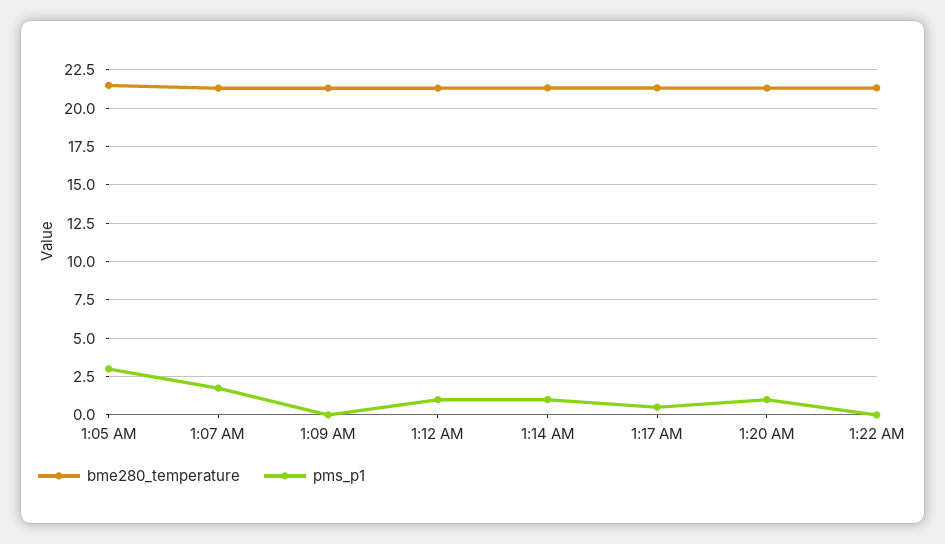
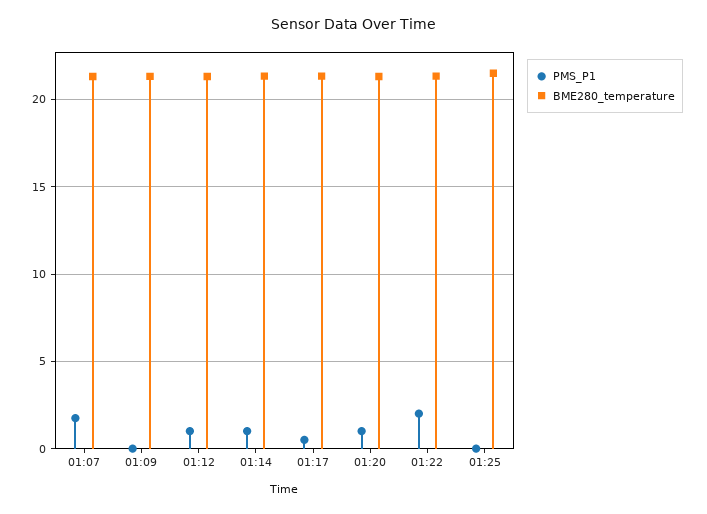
bme280_temperature, 1:05 AM: 21.5 -> none
pms_p1, 1:05 AM: 3 -> none
pms_p1, 1:22 AM: 0 -> 2
pms_p1, 01:25: none -> 0
bme280_temperature, 01:25: none -> 21.5

